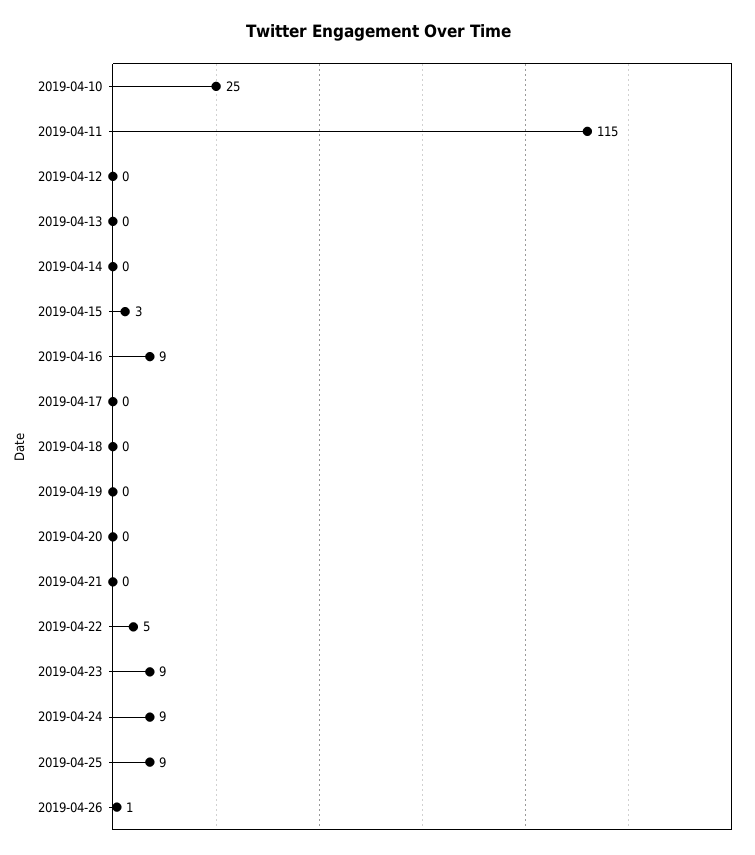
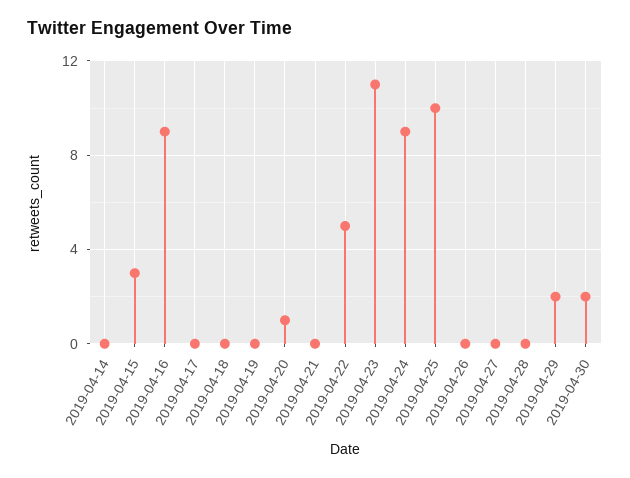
2019-04-10: 25 -> none
2019-04-11: 115 -> none
2019-04-12: 0 -> none
2019-04-13: 0 -> none
2019-04-20: 0 -> 1
2019-04-23: 9 -> 11
2019-04-25: 9 -> 10
2019-04-26: 1 -> 0
2019-04-27: none -> 0
2019-04-28: none -> 0
2019-04-29: none -> 2
2019-04-30: none -> 2

